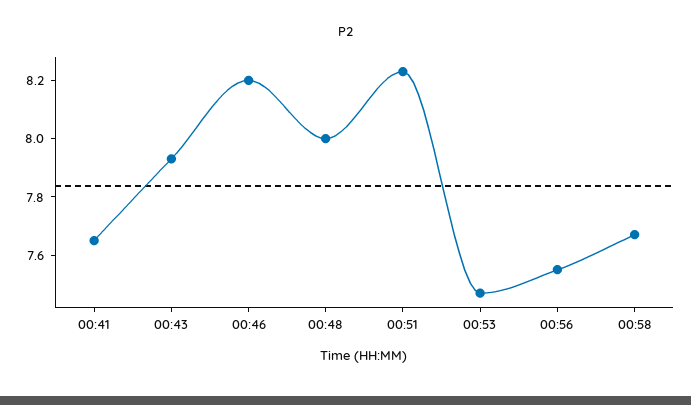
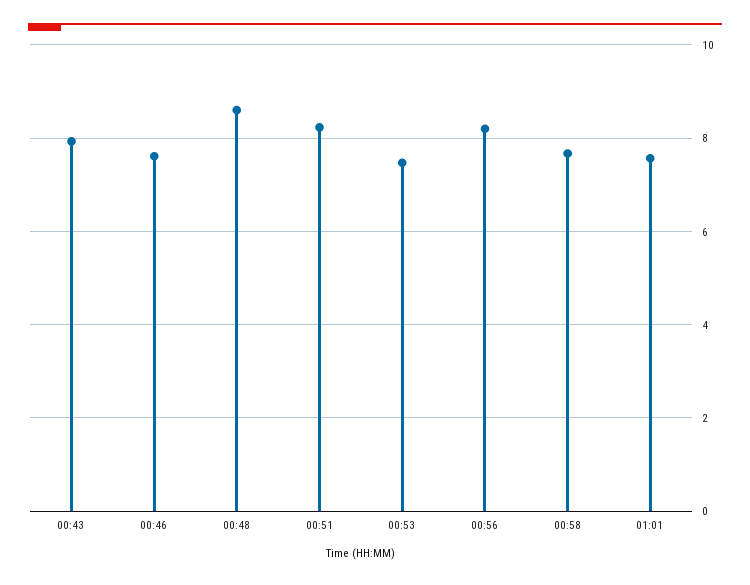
00:41: 7.65 -> none
00:46: 8.2 -> 7.6
00:48: 8 -> 8.6
00:56: 7.55 -> 8.2
01:01: none -> 7.6

